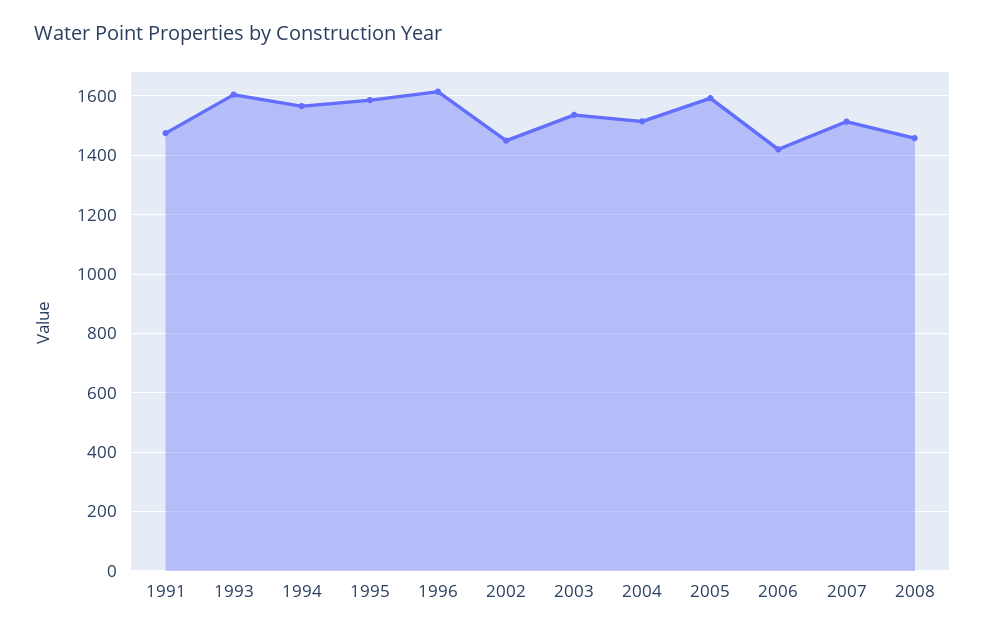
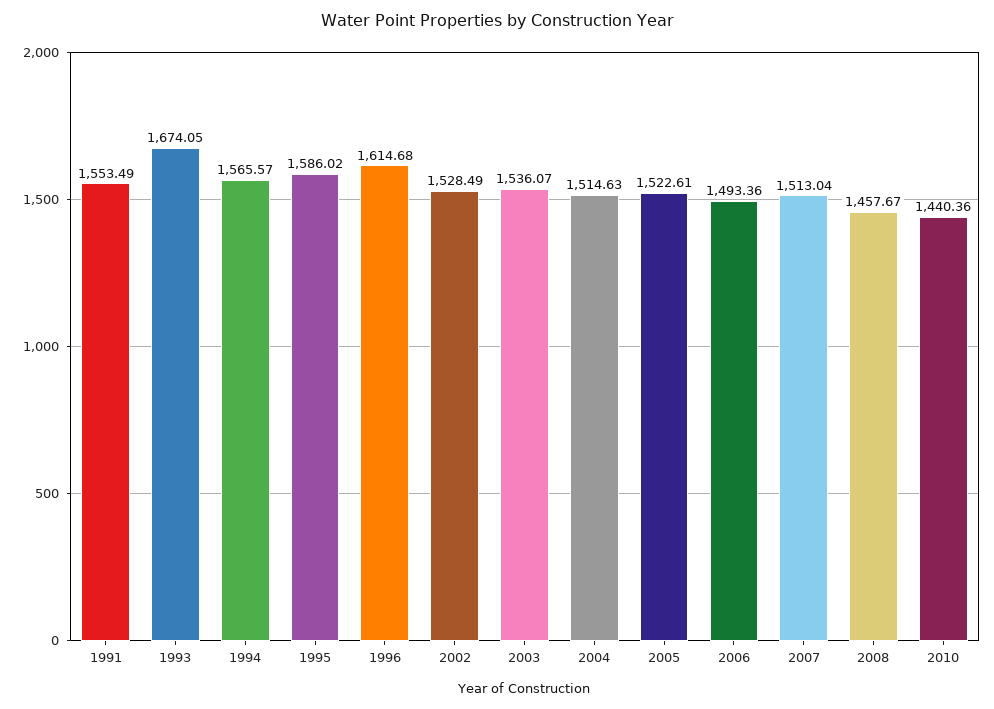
1991: 1475 -> 1553.49
1993: 1600 -> 1674.05
2002: 1450 -> 1528.49
2005: 1600 -> 1522.61
2006: 1425 -> 1493.36
2010: none -> 1440.36

